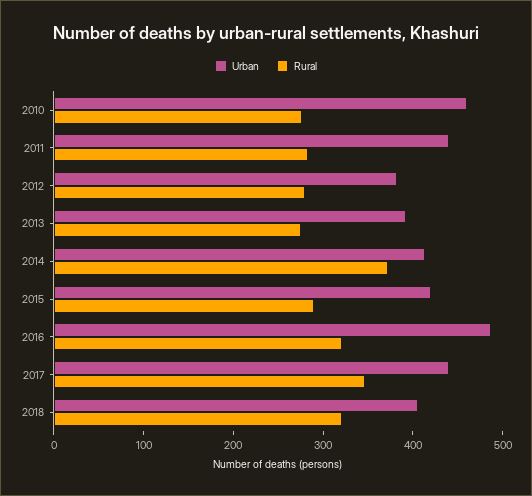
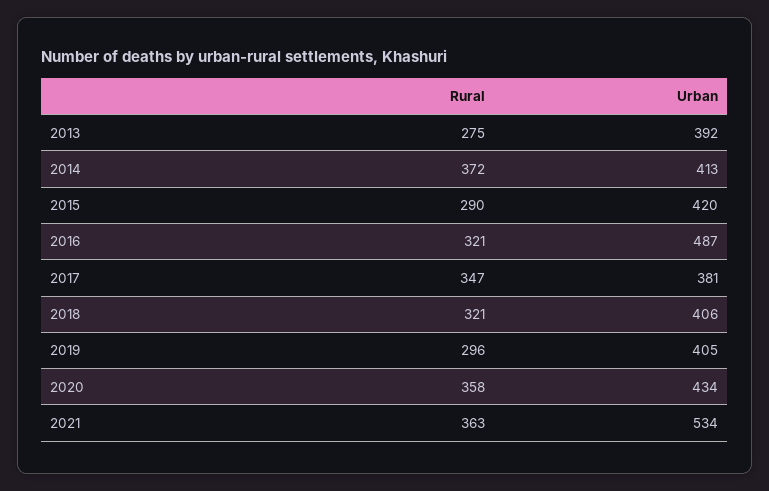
Urban, 2010: 460 -> none
Rural, 2010: 280 -> none
Urban, 2011: 440 -> none
Rural, 2011: 280 -> none
Urban, 2012: 380 -> none
Rural, 2012: 280 -> none
Urban, 2017: 440 -> 381
Rural, 2019: none -> 296
Urban, 2019: none -> 405
Rural, 2020: none -> 358
Urban, 2020: none -> 434
Rural, 2021: none -> 363
Urban, 2021: none -> 534

